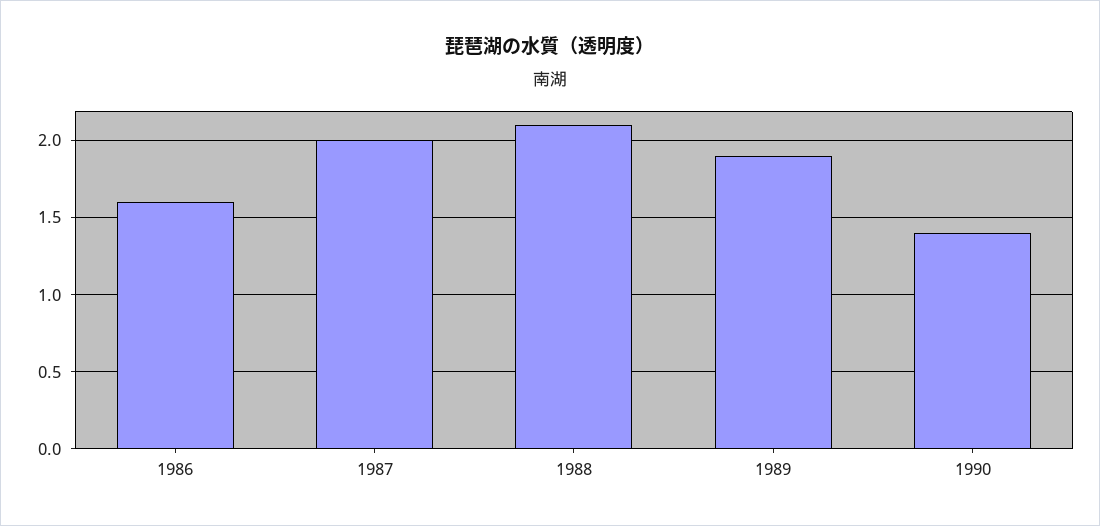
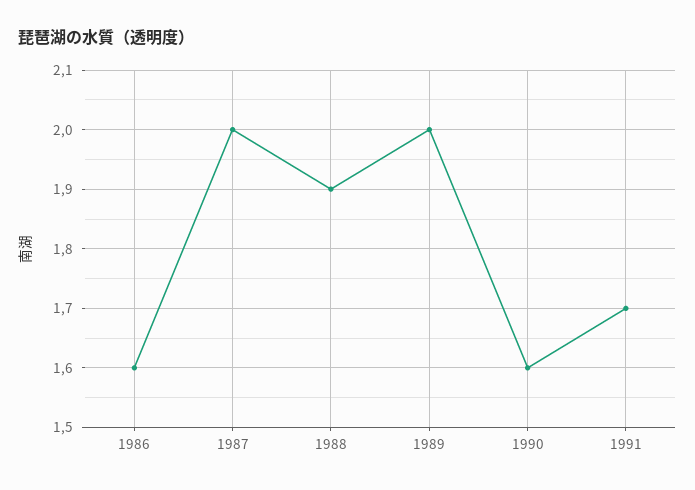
1988: 2.1 -> 1.9
1989: 1.9 -> 2
1990: 1.4 -> 1.6
1991: none -> 1.7

